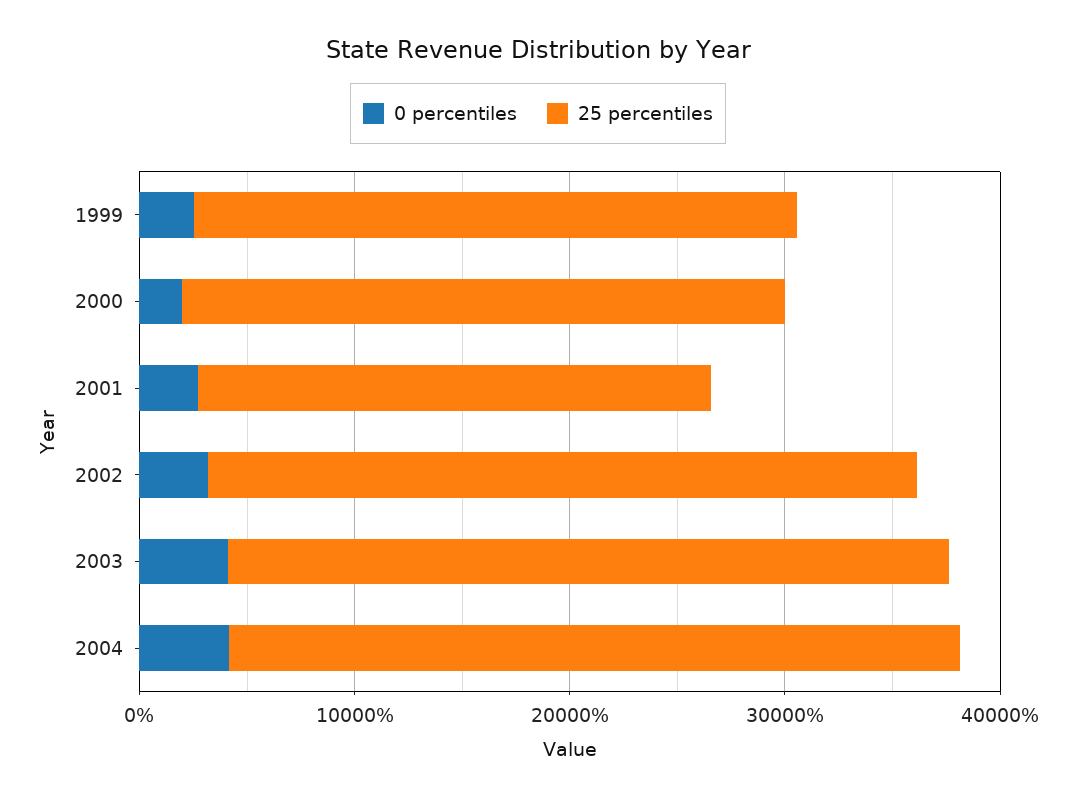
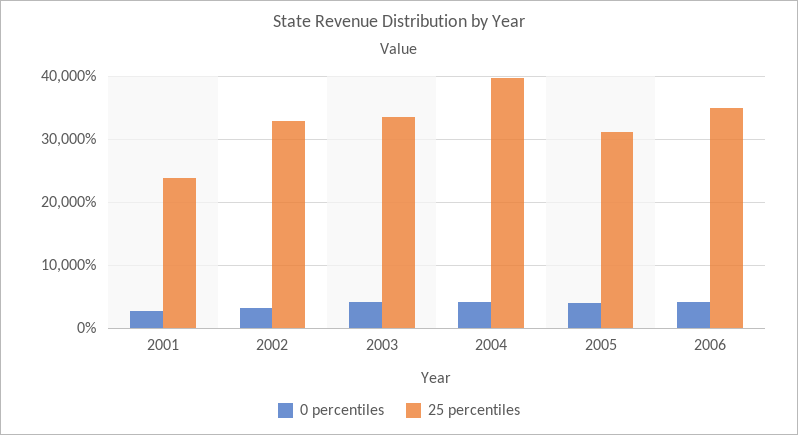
0 percentiles, 1999: 2000 -> none
25 percentiles, 1999: 28000 -> none
0 percentiles, 2000: 2000 -> none
25 percentiles, 2000: 28000 -> none
25 percentiles, 2004: 34000 -> 40000
0 percentiles, 2005: none -> 4000
25 percentiles, 2005: none -> 31000
0 percentiles, 2006: none -> 4000
25 percentiles, 2006: none -> 35000

